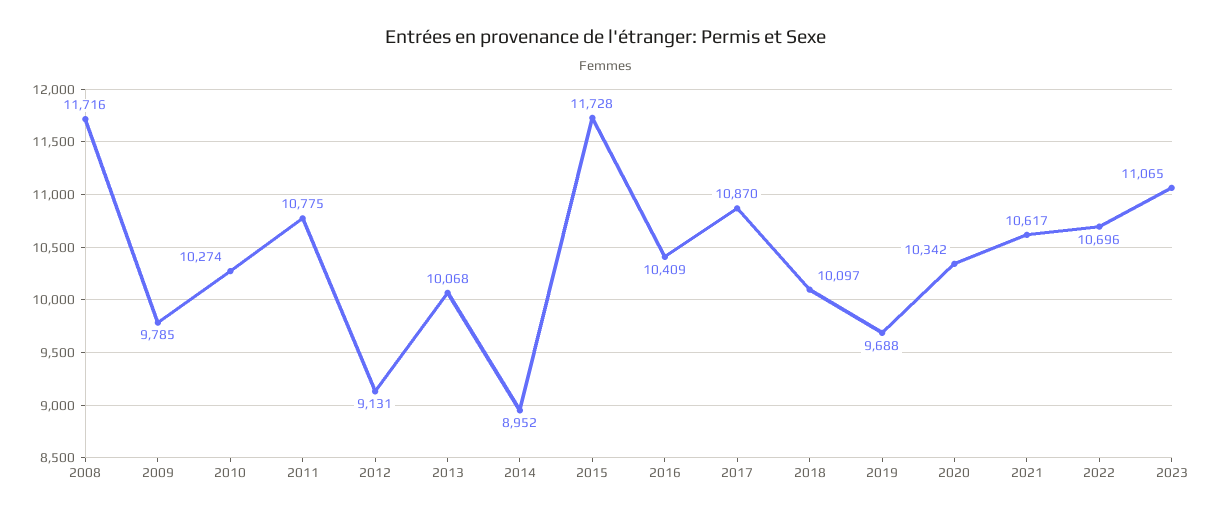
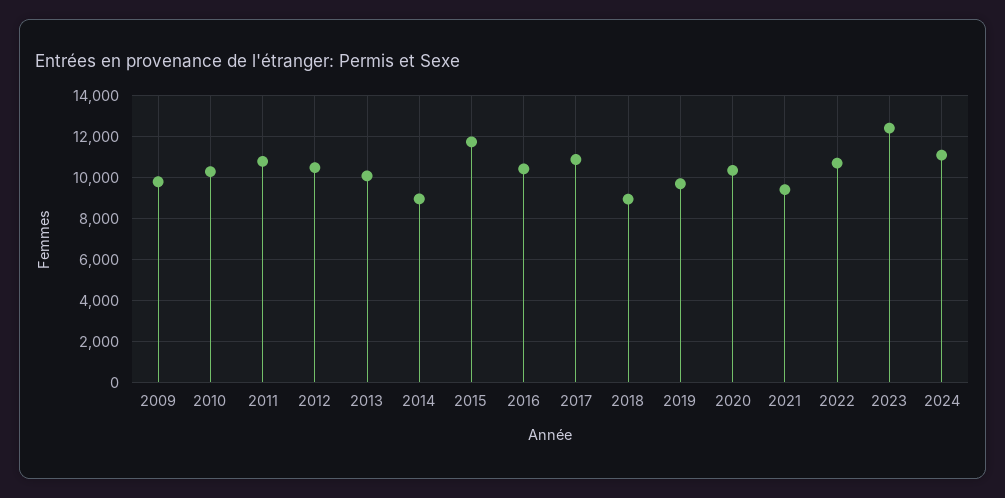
2008: 11716 -> none
2012: 9131 -> 10500
2018: 10097 -> 9000
2021: 10617 -> 9500
2023: 11065 -> 12500
2024: none -> 11000

